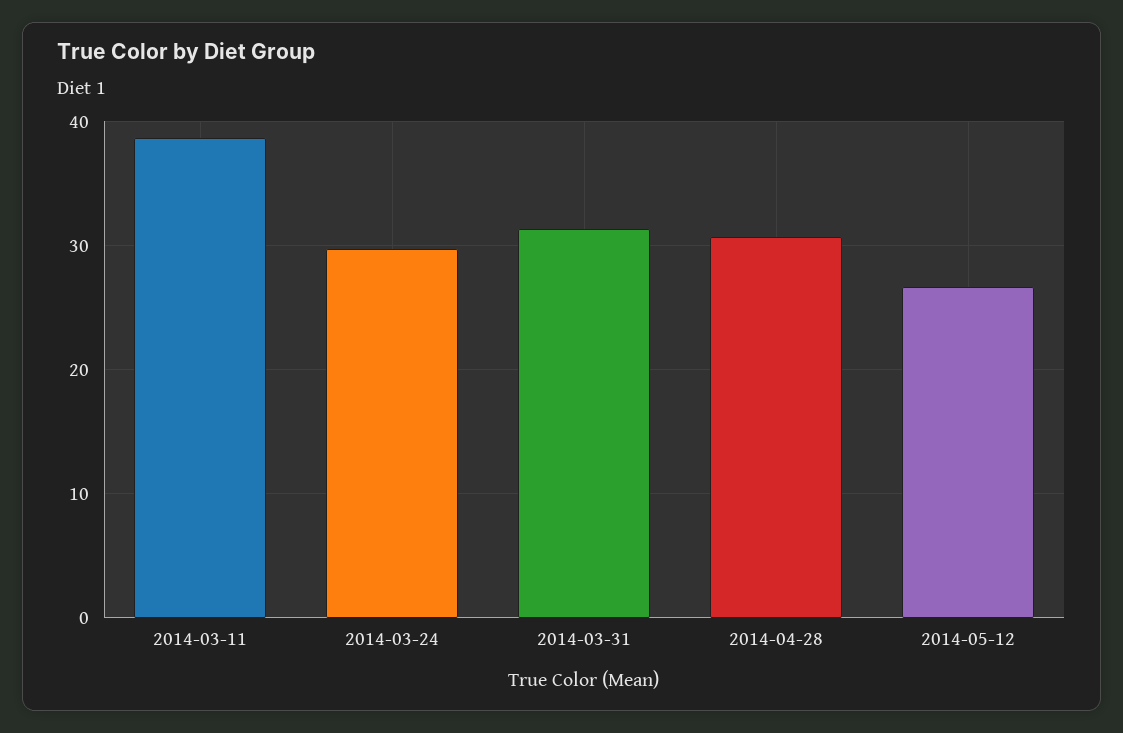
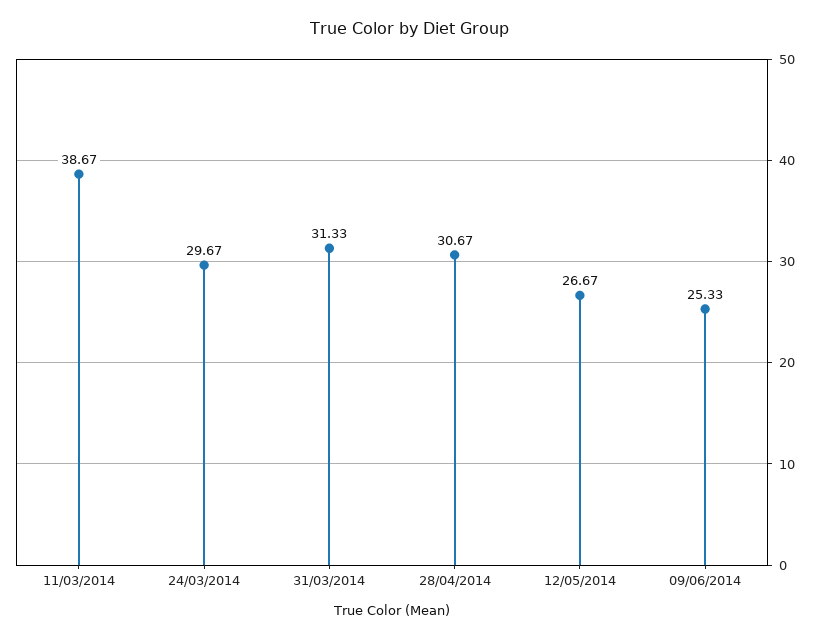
09/06/2014: none -> 25.33

